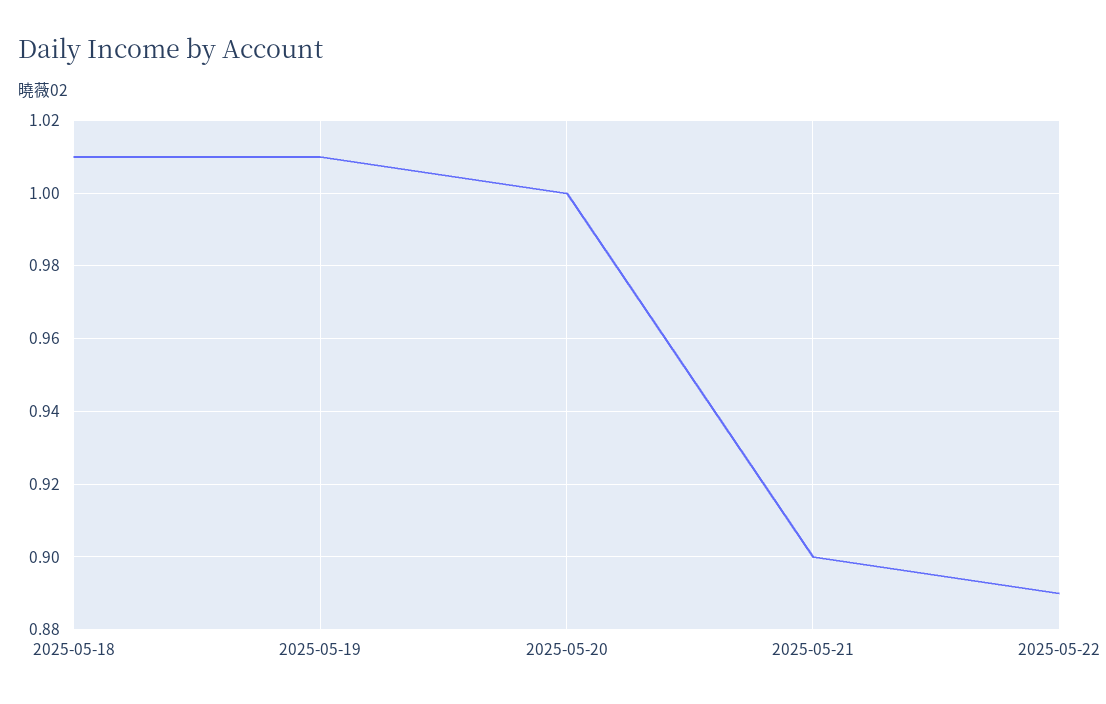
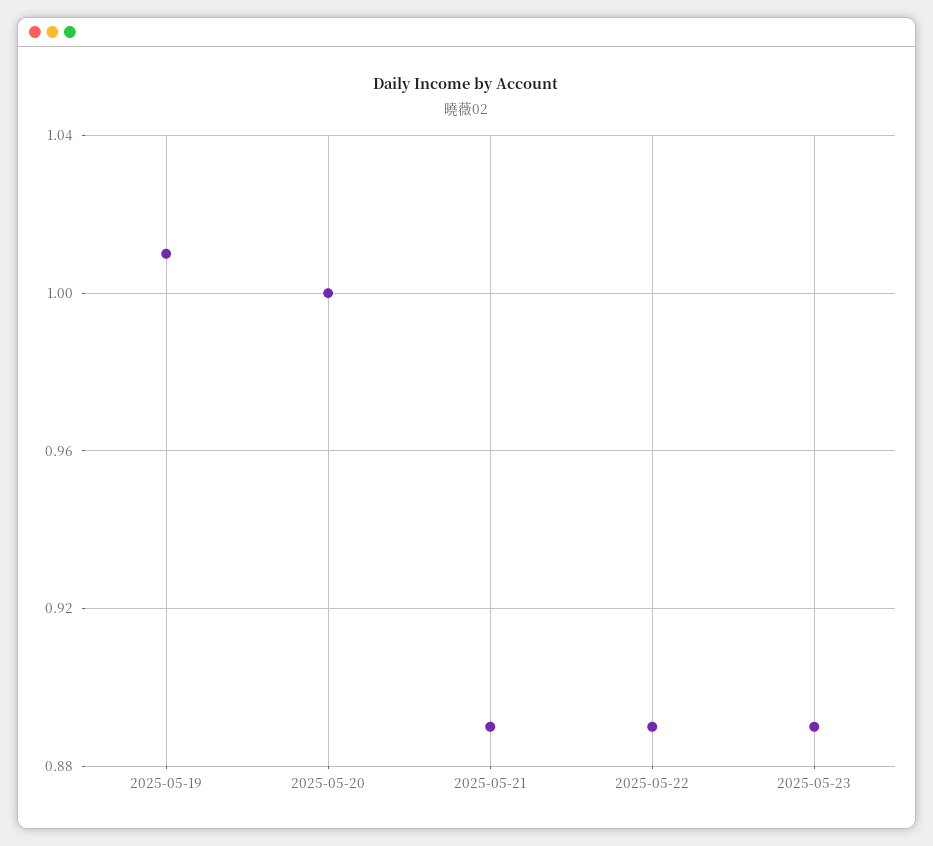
2025-05-18: 1.01 -> none
2025-05-21: 0.9 -> 0.89
2025-05-23: none -> 0.89

